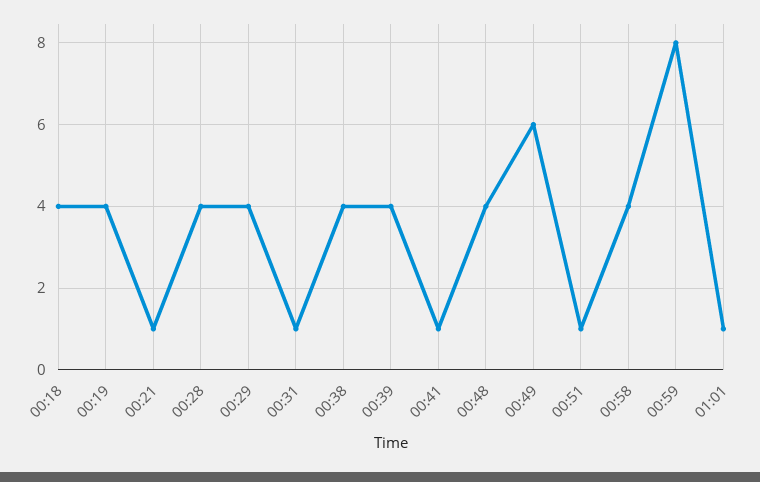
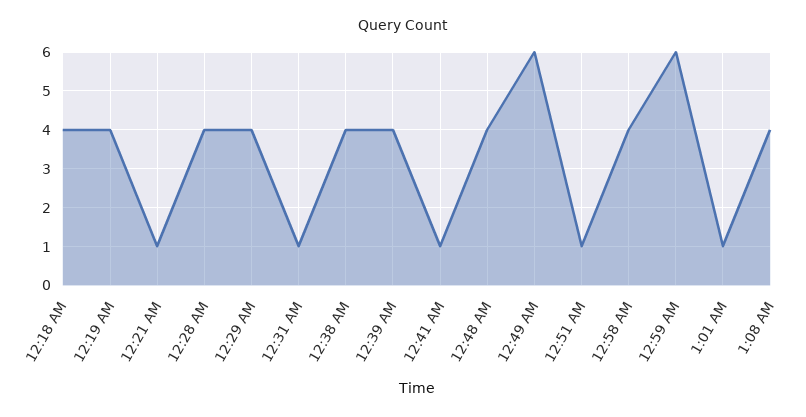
00:59: 8 -> 6
1:08 AM: none -> 4

